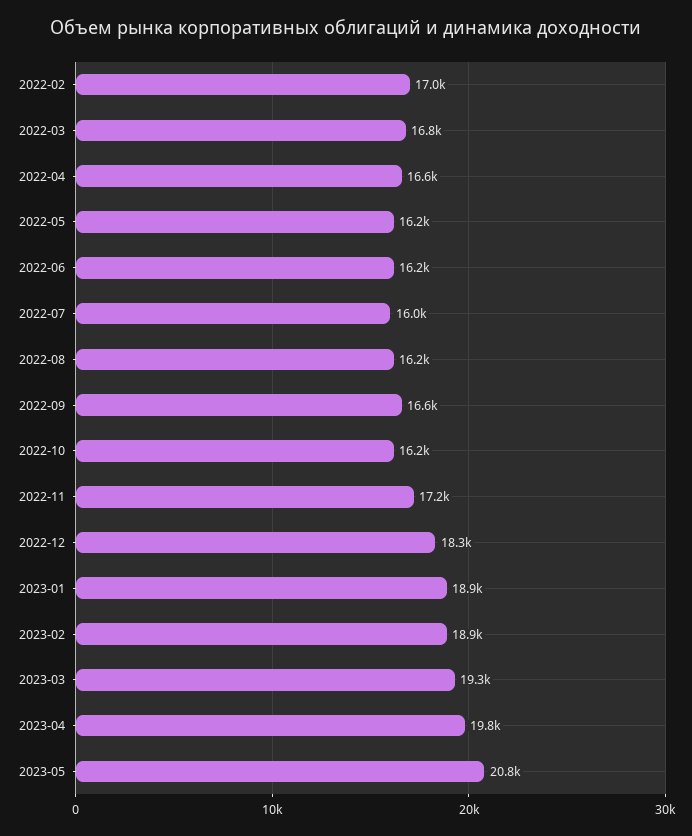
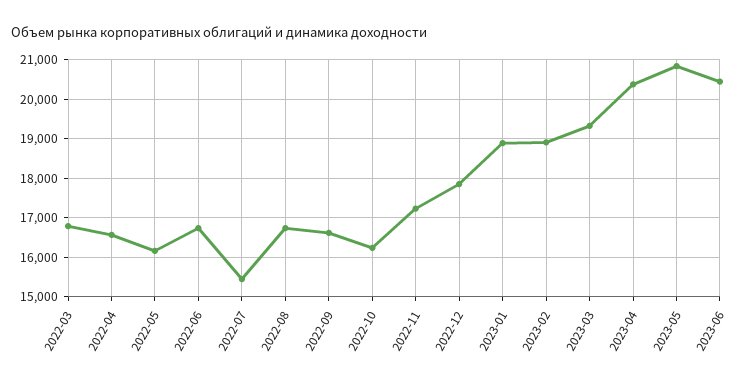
2022-02: 17000 -> none
2022-06: 16200 -> 16800
2022-07: 16000 -> 15400
2022-08: 16200 -> 16800
2022-12: 18300 -> 17800
2023-04: 19800 -> 20400
2023-06: none -> 20400

